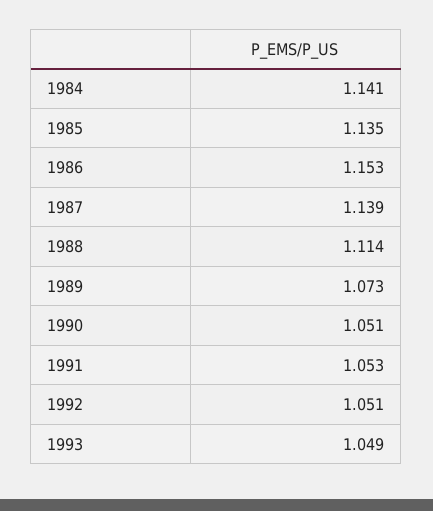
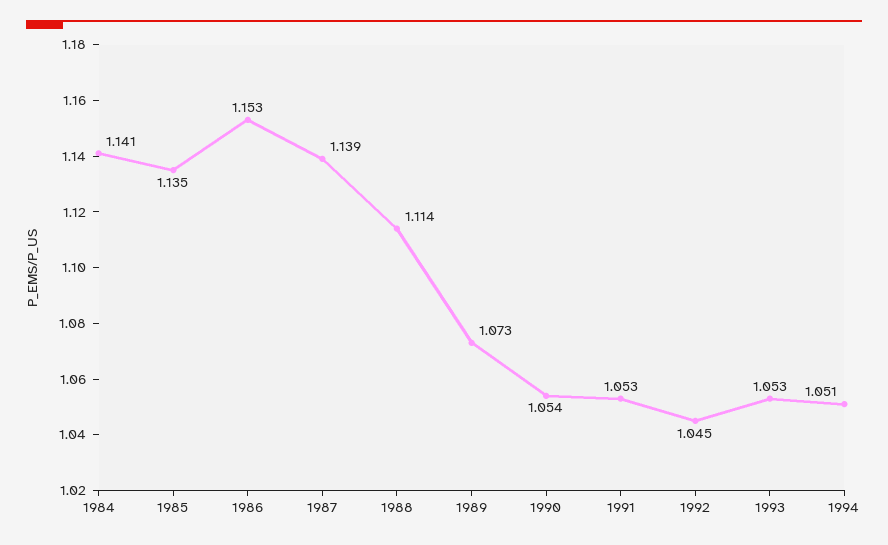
1990: 1.051 -> 1.054
1992: 1.051 -> 1.045
1993: 1.049 -> 1.053
1994: none -> 1.051

